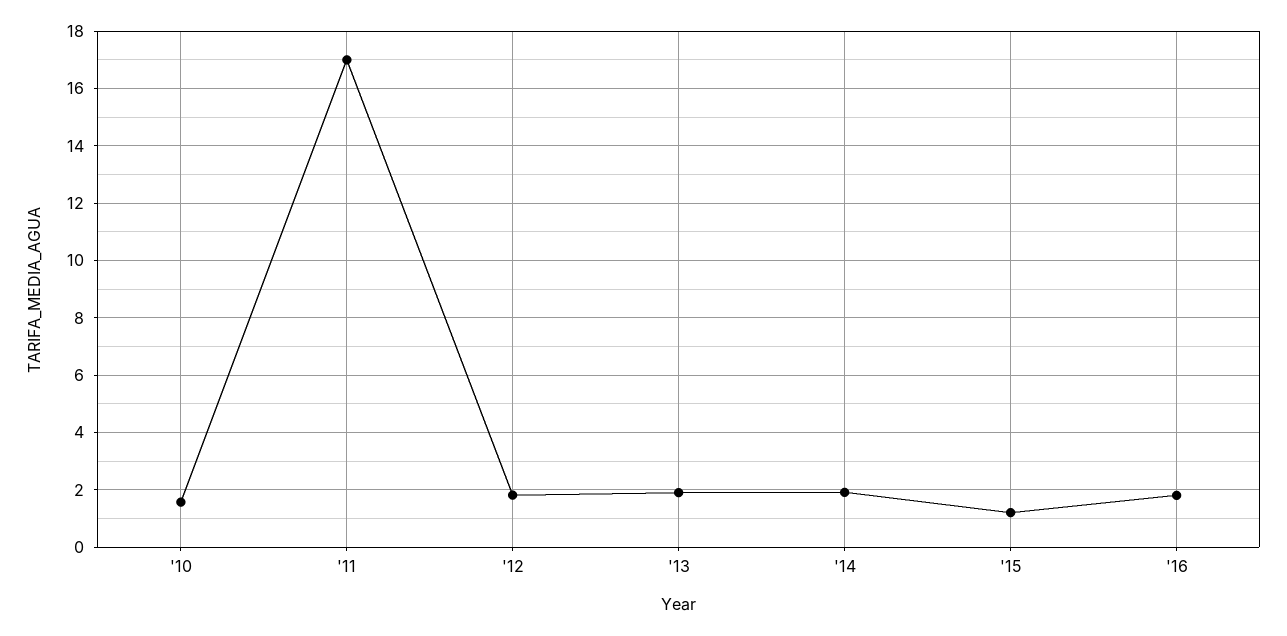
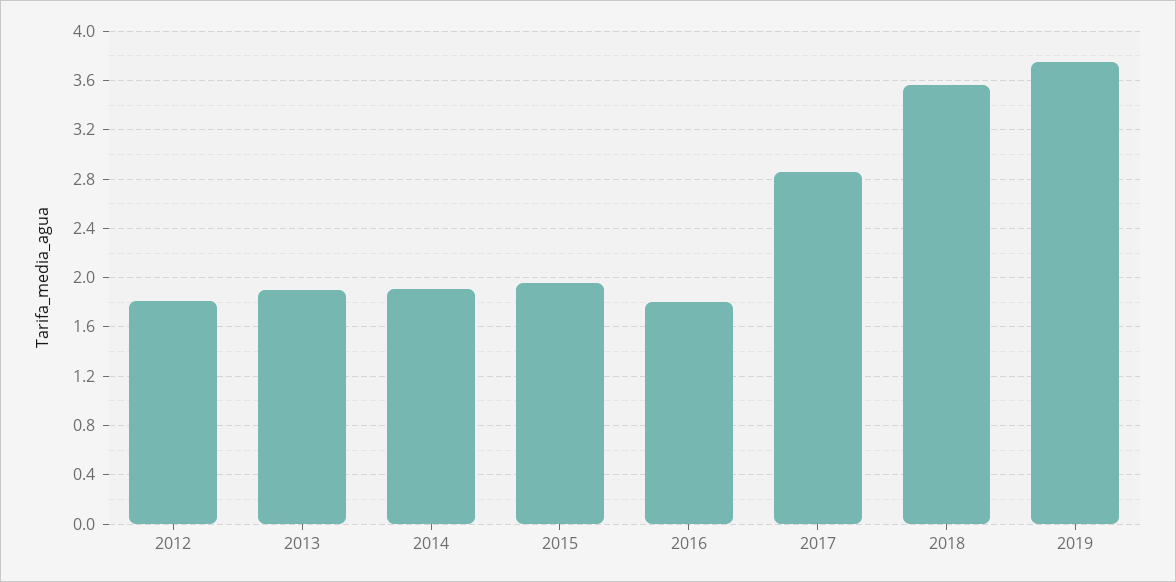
'10: 1.5 -> none
'11: 17 -> none
'15: 1.25 -> 1.95
2017: none -> 2.85
2018: none -> 3.55
2019: none -> 3.75

